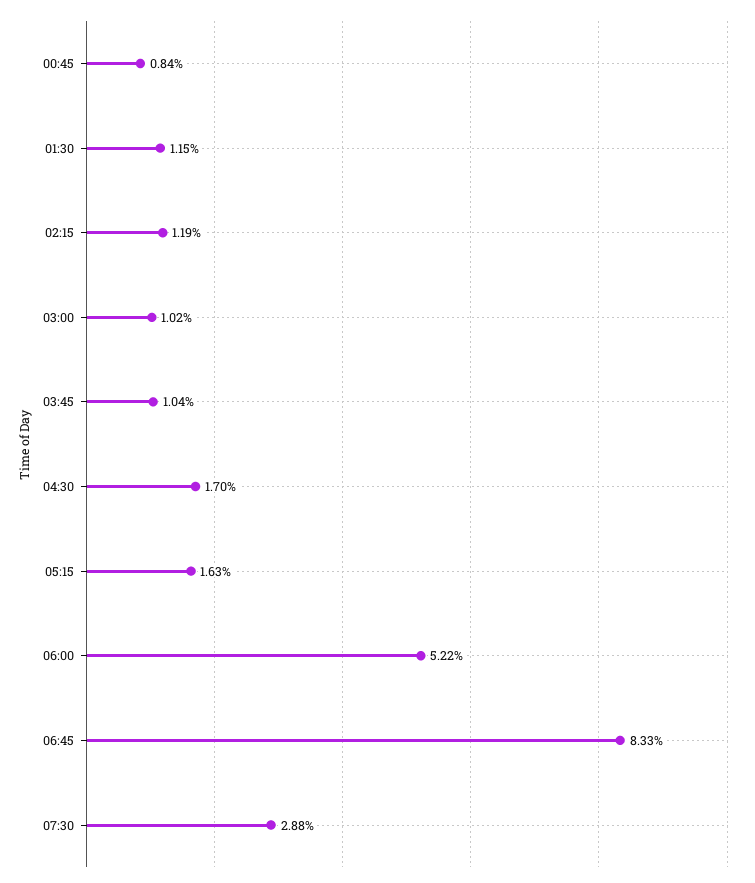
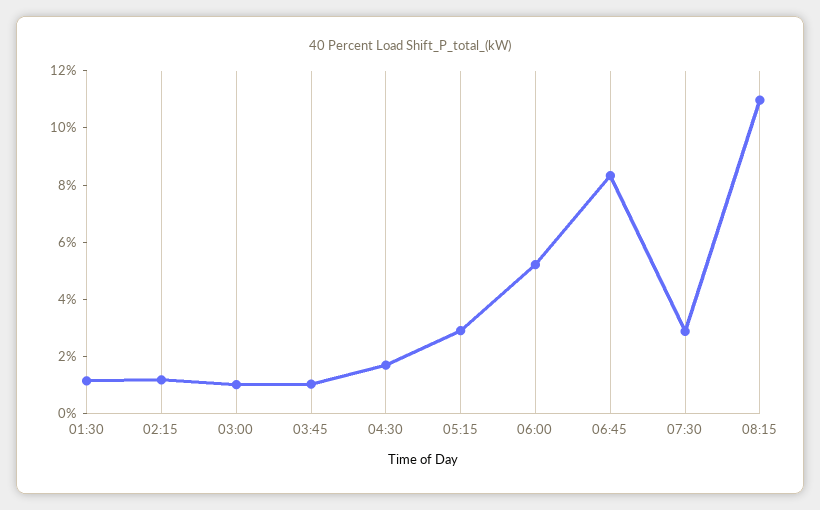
00:45: 0.84 -> none
05:15: 1.63 -> 3
08:15: none -> 11

